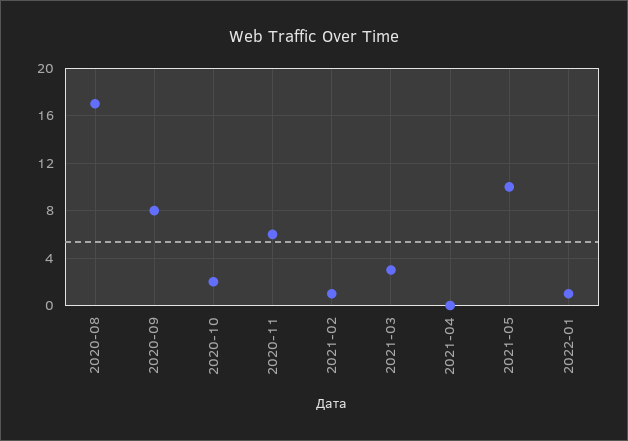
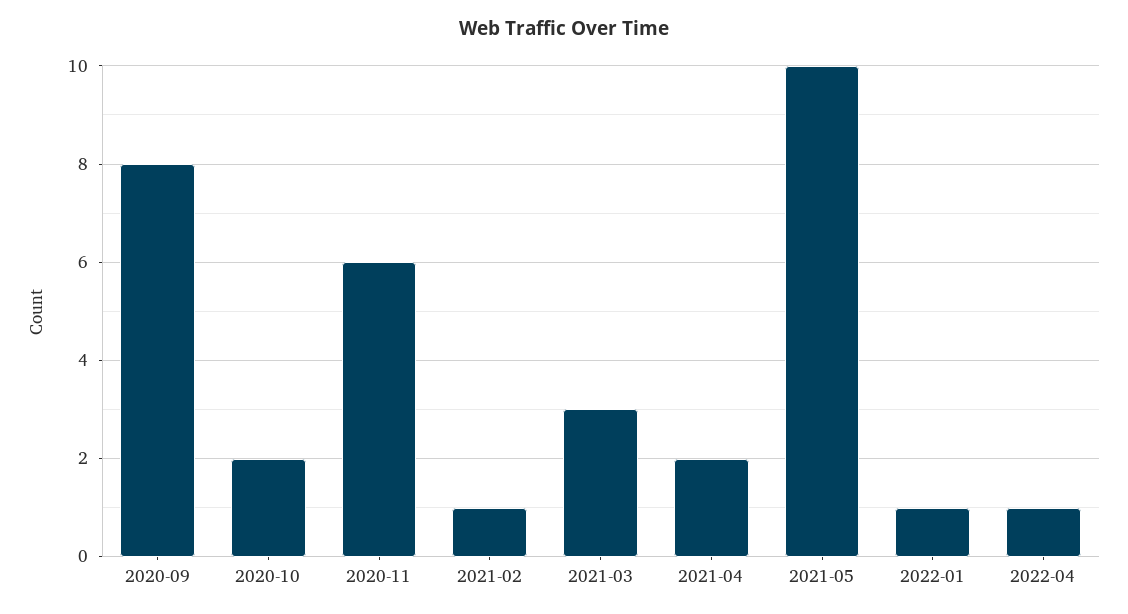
2020-08: 17 -> none
2021-04: 0 -> 2
2022-04: none -> 1

